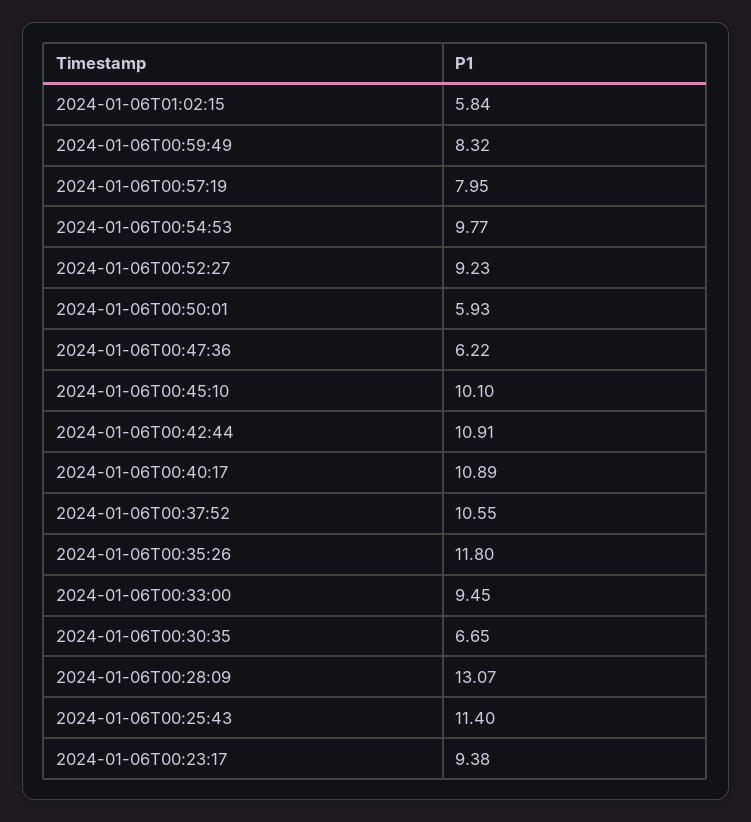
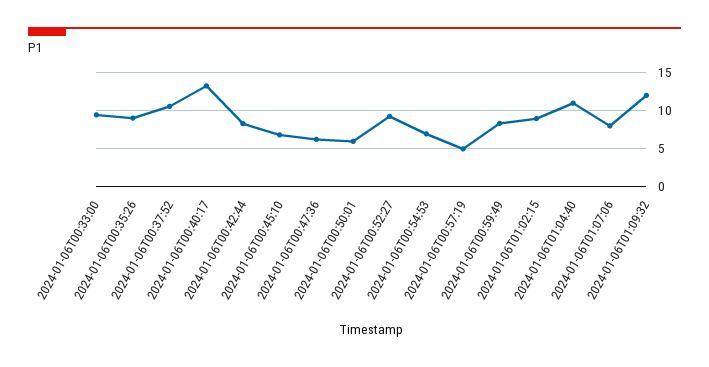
2024-01-06T01:02:15: 5.84 -> 9
2024-01-06T00:57:19: 7.95 -> 5
2024-01-06T00:54:53: 9.77 -> 7
2024-01-06T00:45:10: 10.1 -> 7
2024-01-06T00:42:44: 10.91 -> 8
2024-01-06T00:40:17: 10.89 -> 13
2024-01-06T00:35:26: 11.8 -> 9
2024-01-06T00:30:35: 6.65 -> none
2024-01-06T00:28:09: 13.07 -> none
2024-01-06T00:25:43: 11.4 -> none
2024-01-06T00:23:17: 9.38 -> none
2024-01-06T01:04:40: none -> 11
2024-01-06T01:07:06: none -> 8
2024-01-06T01:09:32: none -> 12

